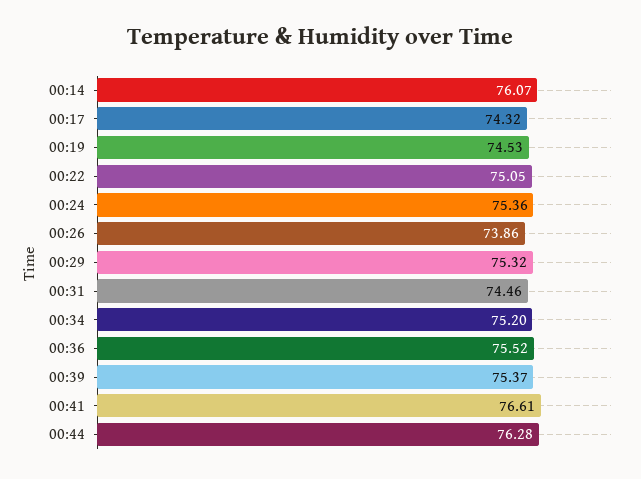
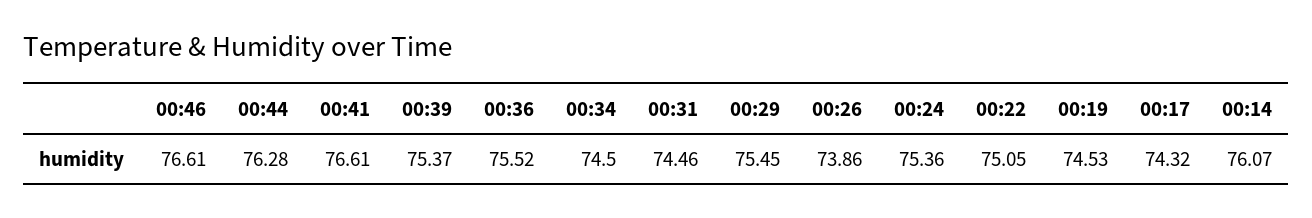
00:29: 75.32 -> 75.45
00:34: 75.2 -> 74.5
00:46: none -> 76.61

